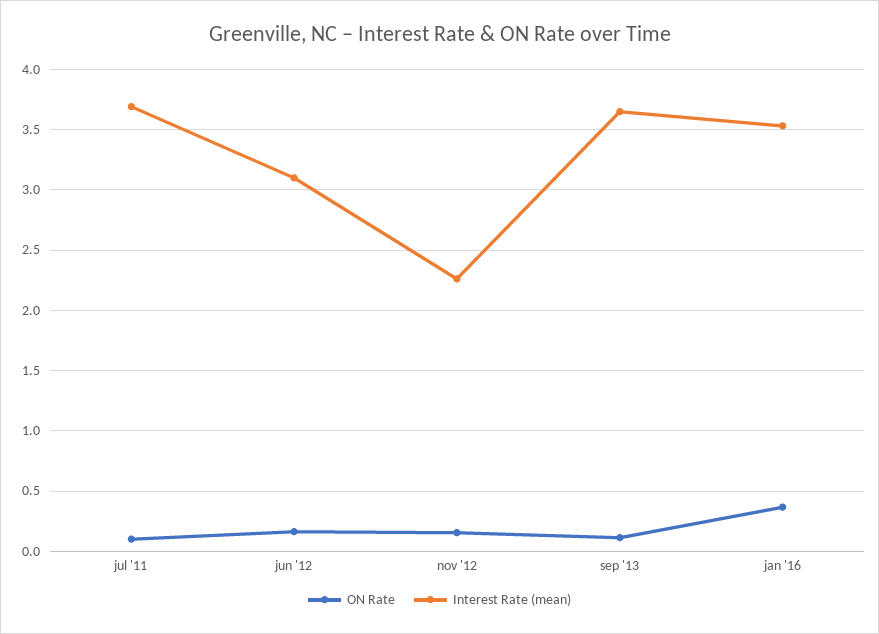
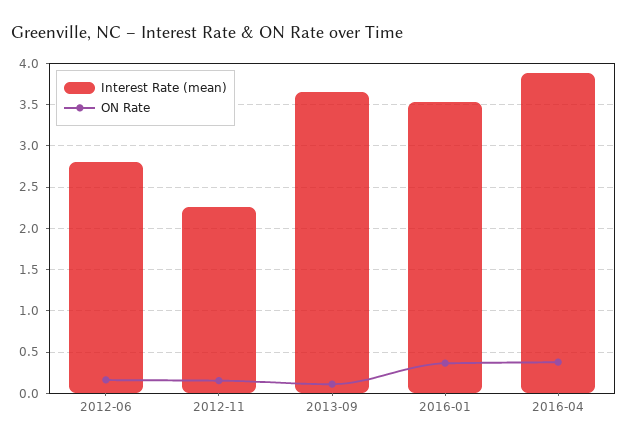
ON Rate, jul '11: 0.1 -> none
Interest Rate (mean), jul '11: 3.7 -> none
Interest Rate (mean), jun '12: 3.1 -> 2.8
Interest Rate (mean), 2016-04: none -> 3.9
ON Rate, 2016-04: none -> 0.4

